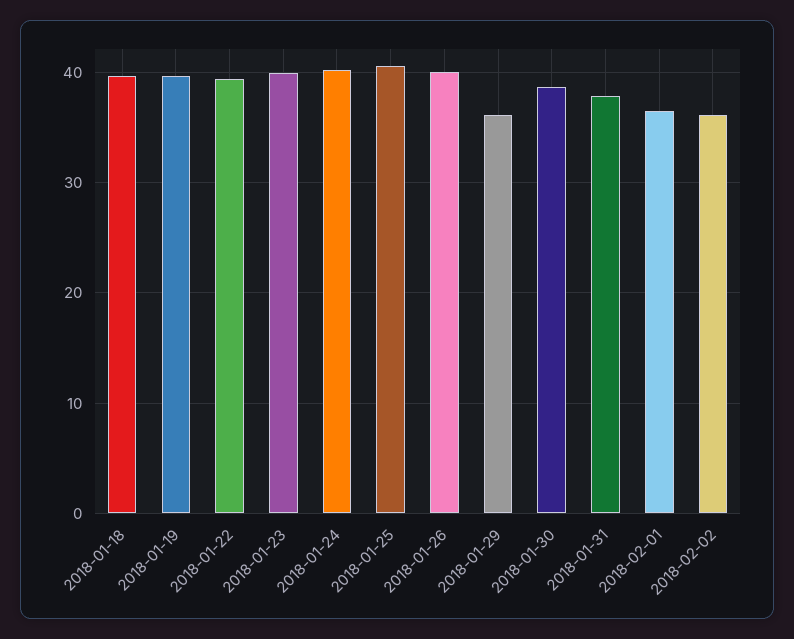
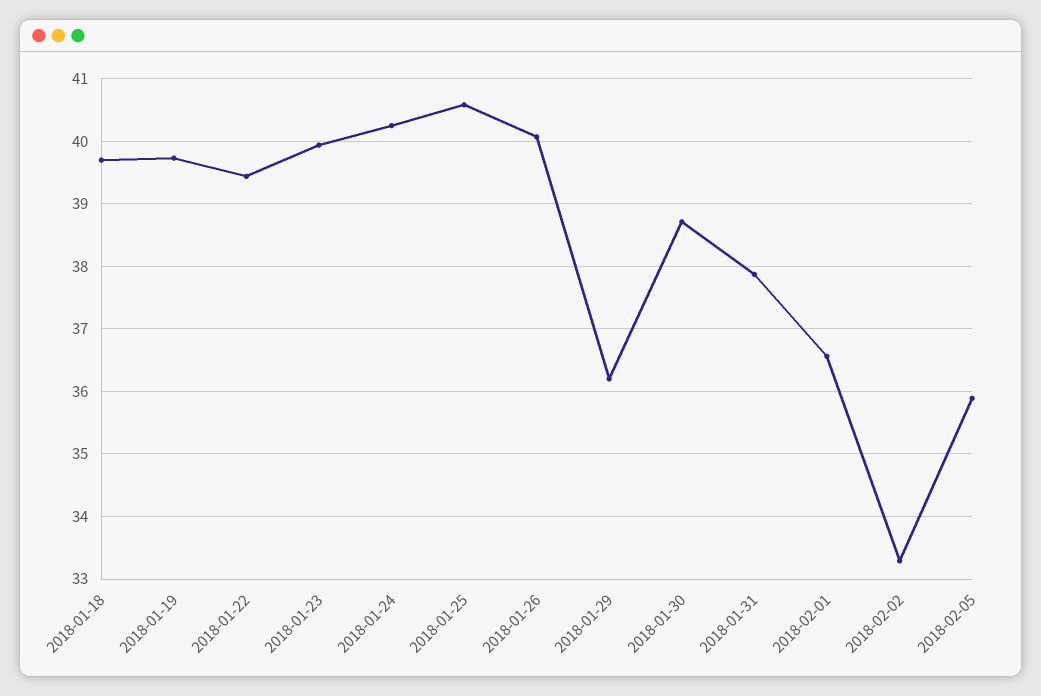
2018-02-02: 36 -> 33.3
2018-02-05: none -> 35.9

